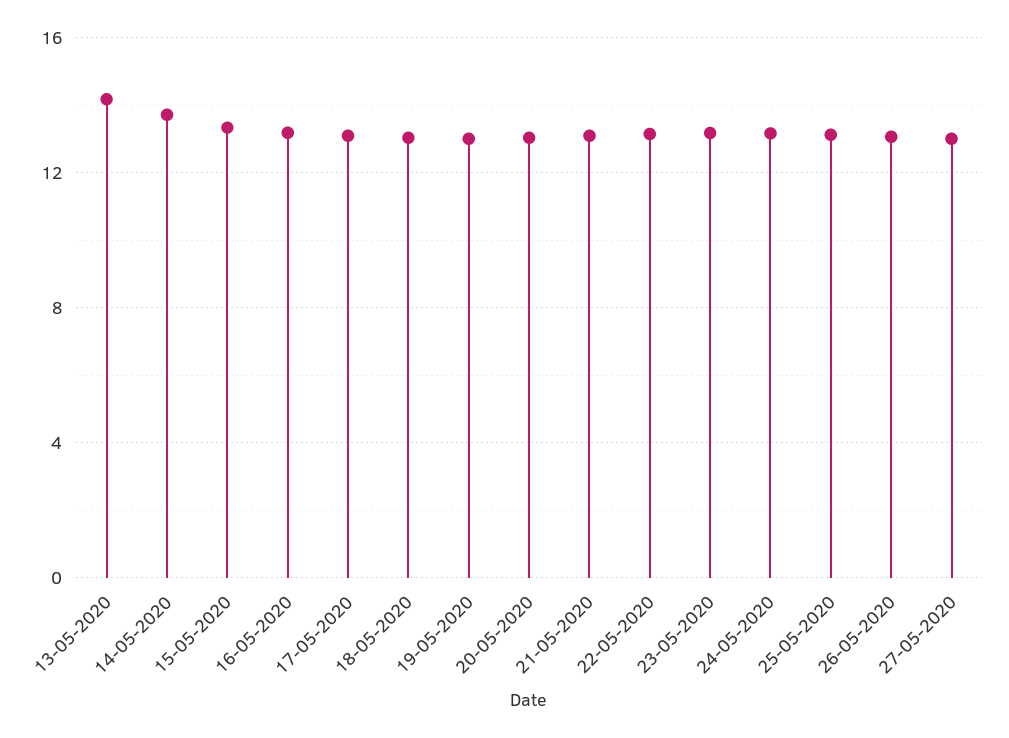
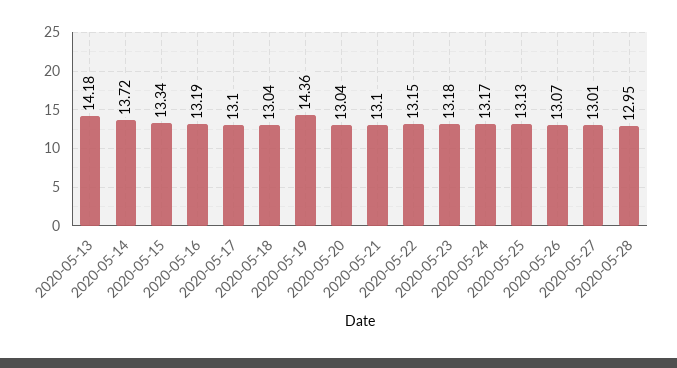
19-05-2020: 13 -> 14.36
2020-05-28: none -> 12.95

